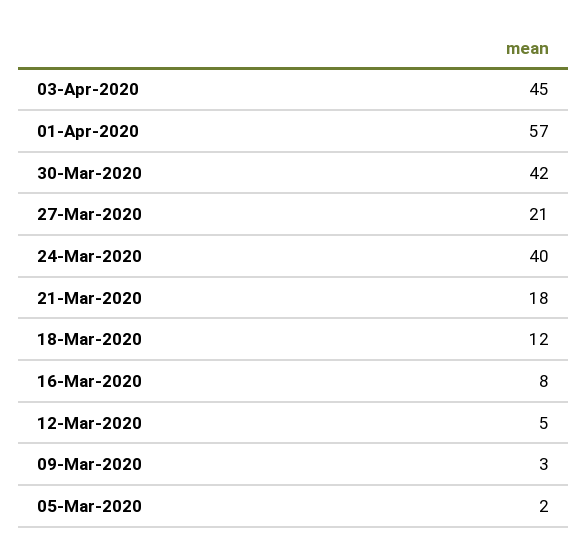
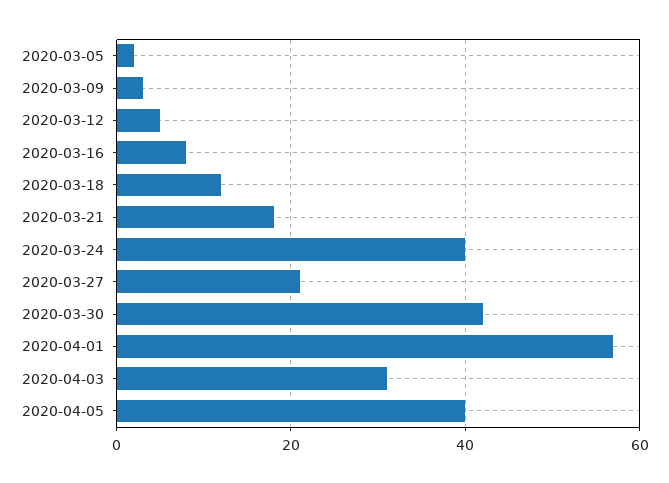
03-Apr-2020: 45 -> 30
2020-04-05: none -> 40

